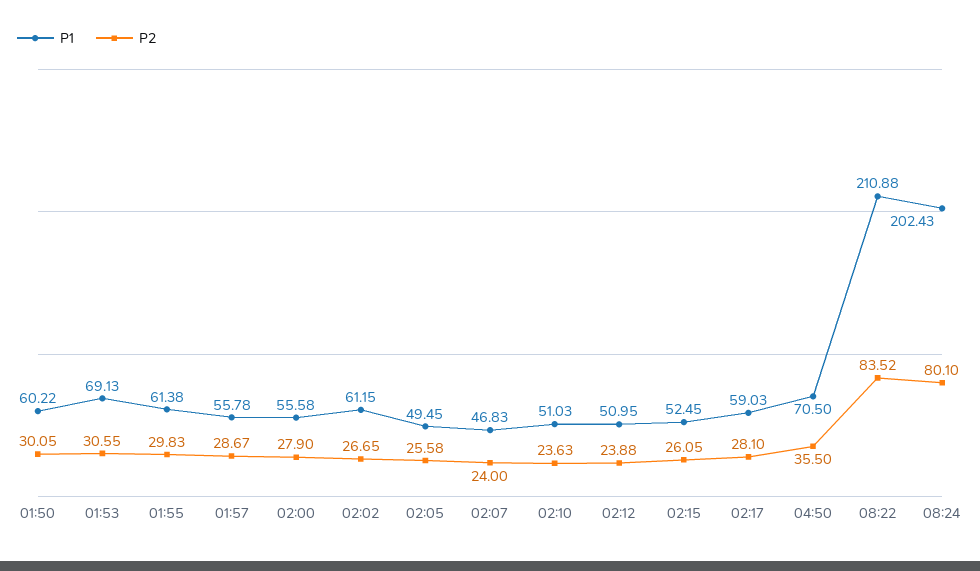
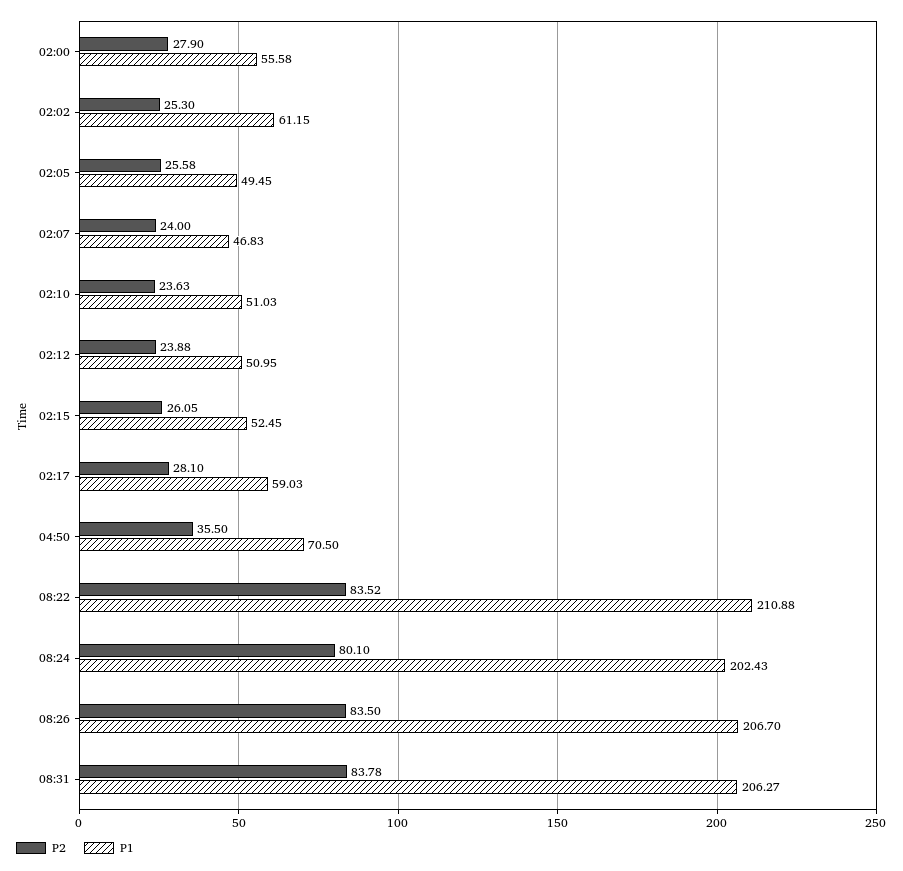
P1, 01:50: 60.22 -> none
P2, 01:50: 30.05 -> none
P1, 01:53: 69.13 -> none
P2, 01:53: 30.55 -> none
P1, 01:55: 61.38 -> none
P2, 01:55: 29.83 -> none
P1, 01:57: 55.78 -> none
P2, 01:57: 28.67 -> none
P2, 02:02: 26.65 -> 25.3
P2, 08:26: none -> 83.5
P1, 08:26: none -> 206.7
P2, 08:31: none -> 83.78
P1, 08:31: none -> 206.27

